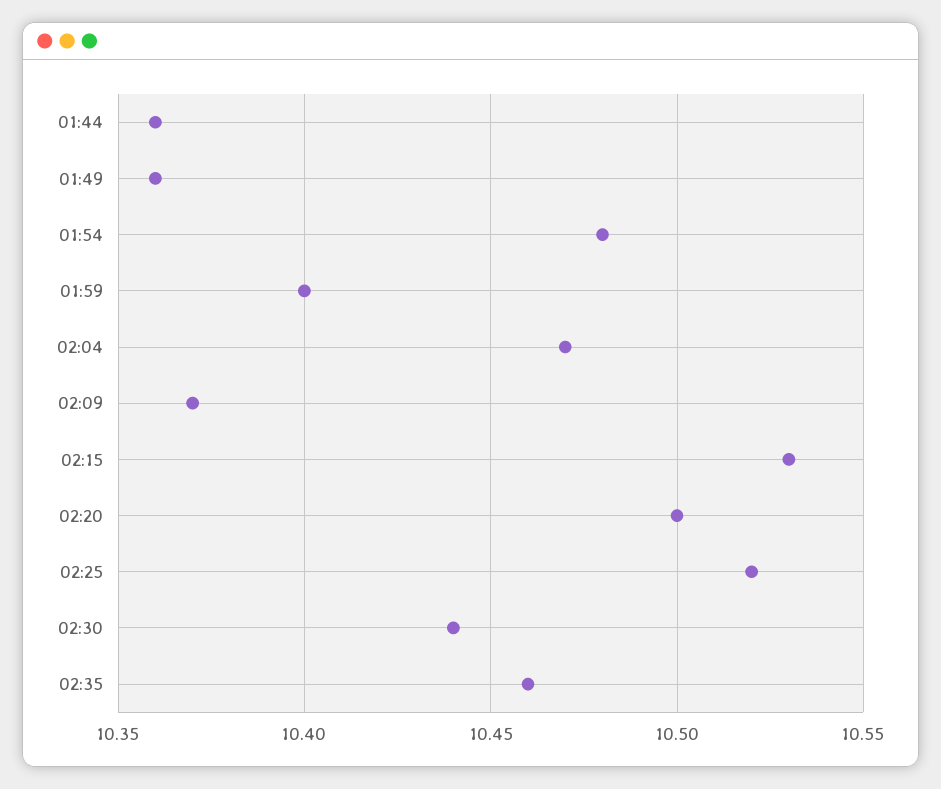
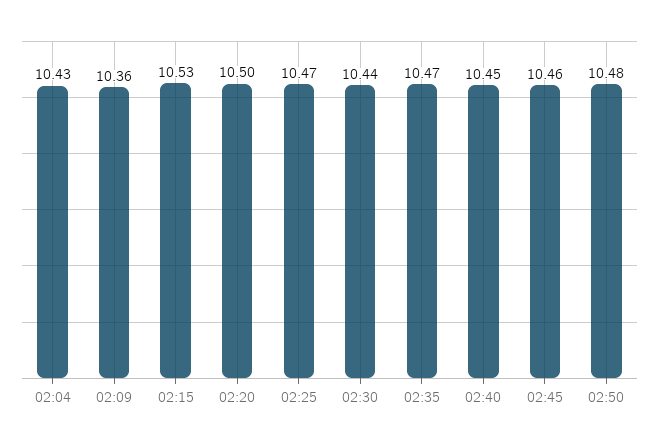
01:44: 10.36 -> none
01:49: 10.36 -> none
01:54: 10.48 -> none
01:59: 10.4 -> none
02:04: 10.47 -> 10.43
02:09: 10.37 -> 10.36
02:25: 10.52 -> 10.47
02:35: 10.46 -> 10.47
02:40: none -> 10.45
02:45: none -> 10.46
02:50: none -> 10.48

